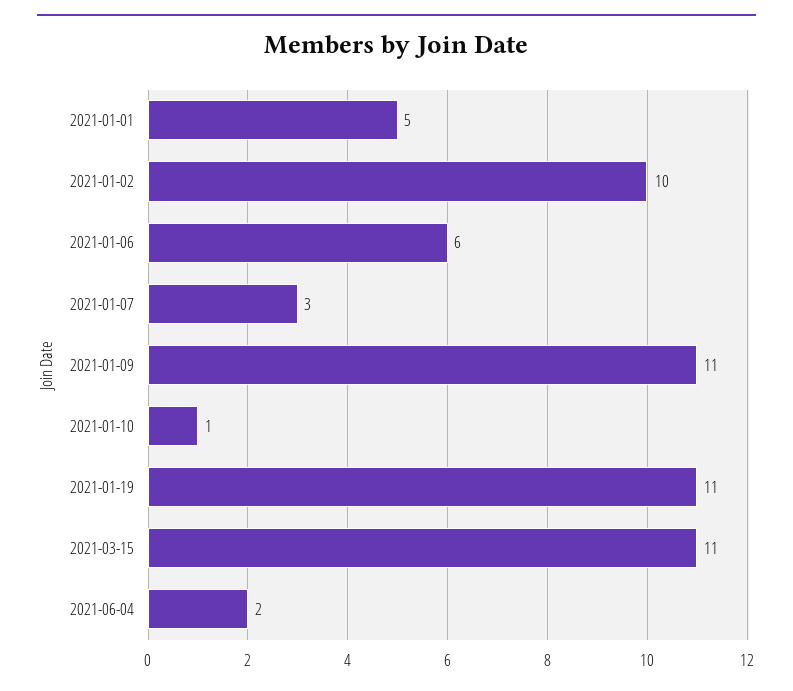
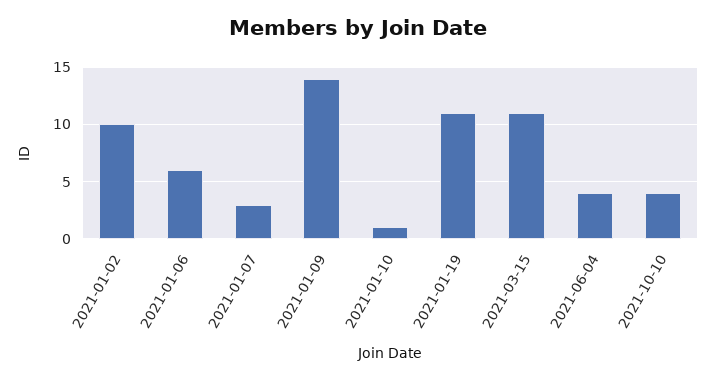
2021-01-01: 5 -> none
2021-01-09: 11 -> 14
2021-06-04: 2 -> 4
2021-10-10: none -> 4

